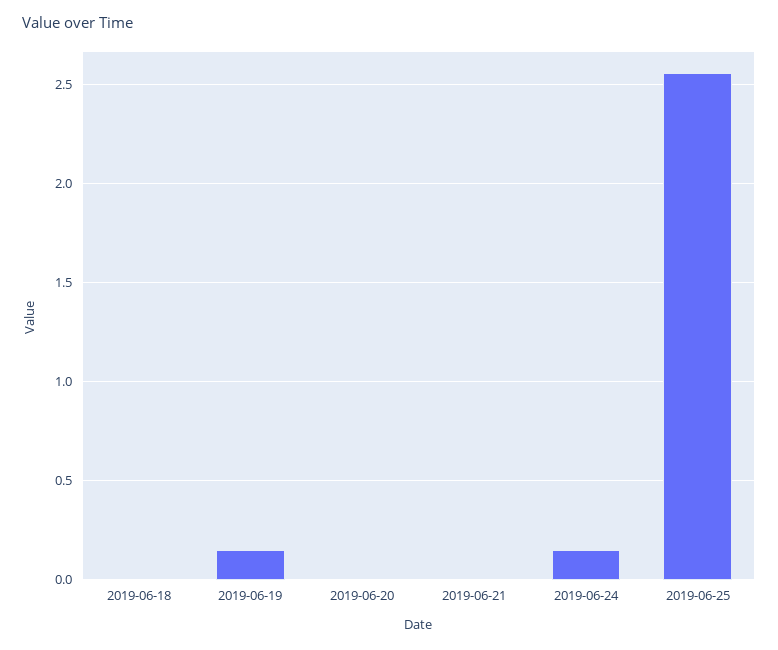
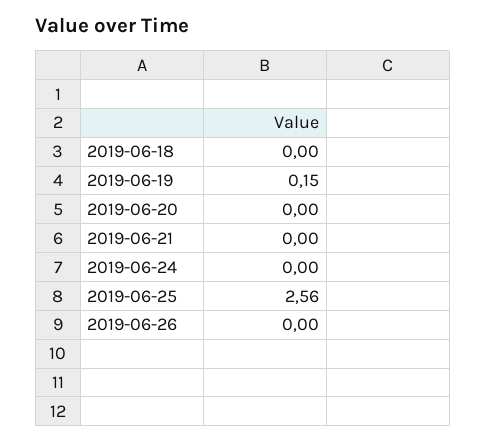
2019-06-24: 0.15 -> 0
2019-06-26: none -> 0

